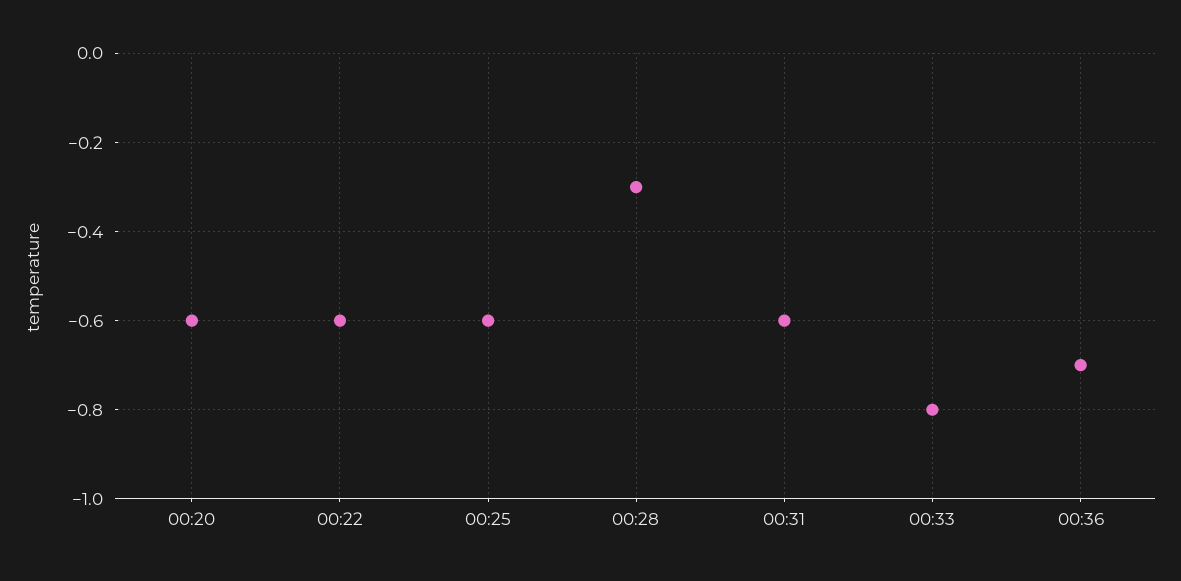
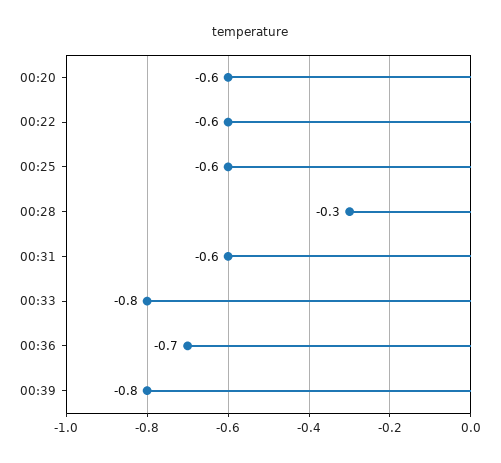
00:39: none -> -0.8

